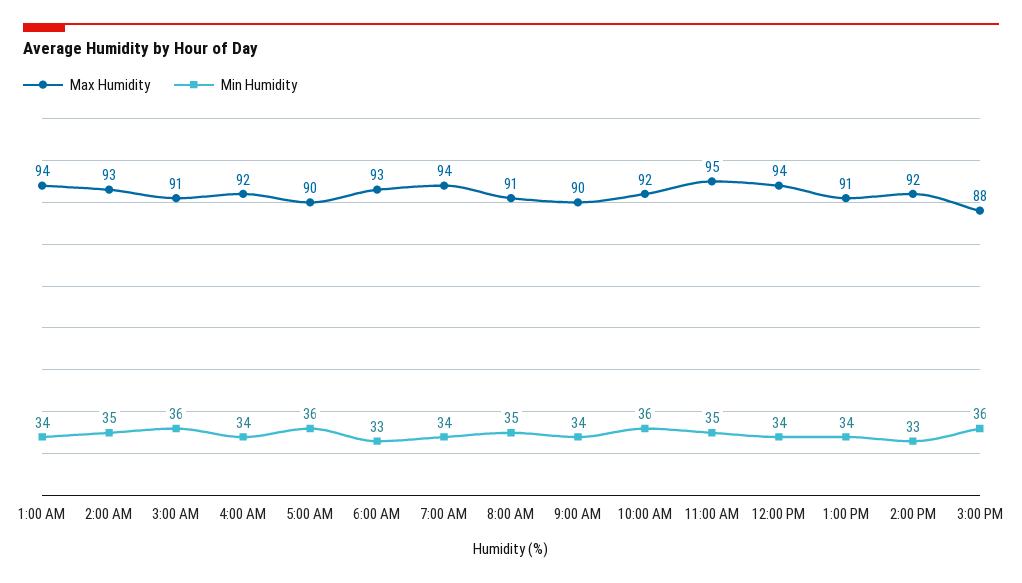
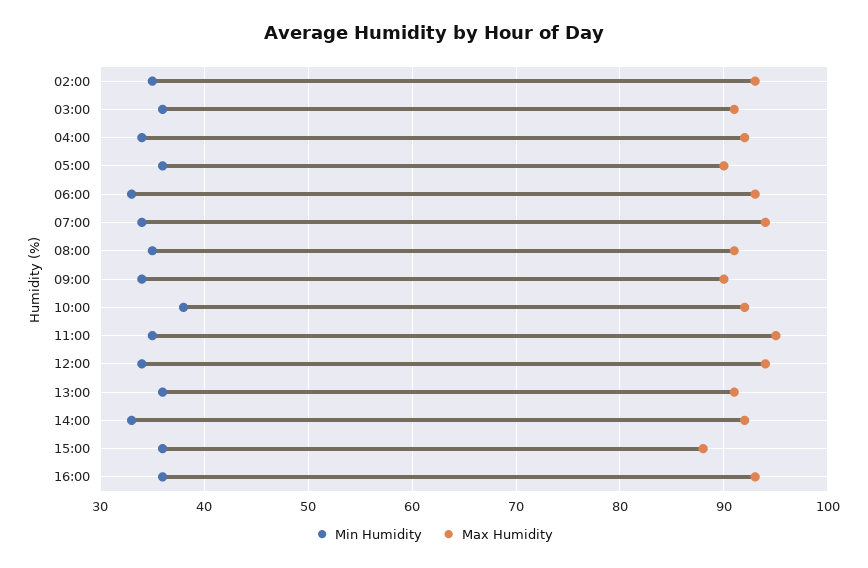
Max Humidity, 1:00 AM: 94 -> none
Min Humidity, 1:00 AM: 34 -> none
Min Humidity, 10:00 AM: 36 -> 38
Min Humidity, 1:00 PM: 34 -> 36
Min Humidity, 16:00: none -> 36
Max Humidity, 16:00: none -> 93

